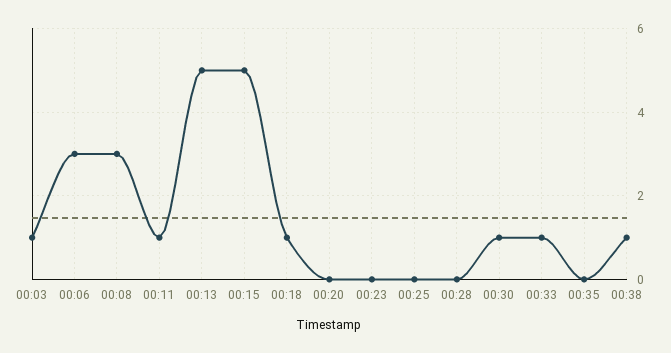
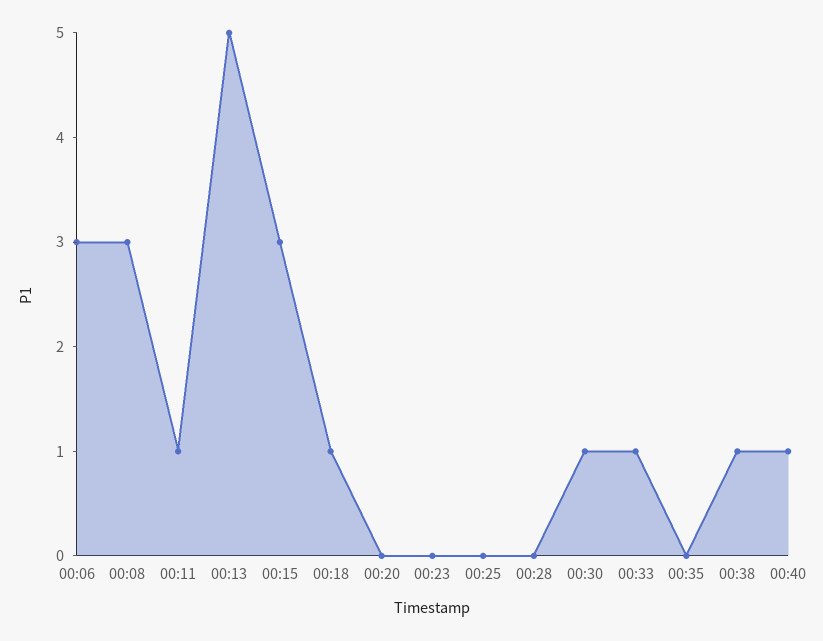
00:03: 1 -> none
00:15: 5 -> 3
00:40: none -> 1

